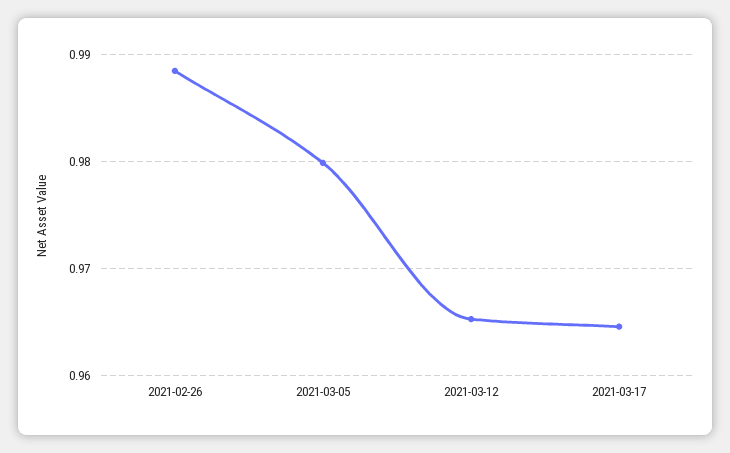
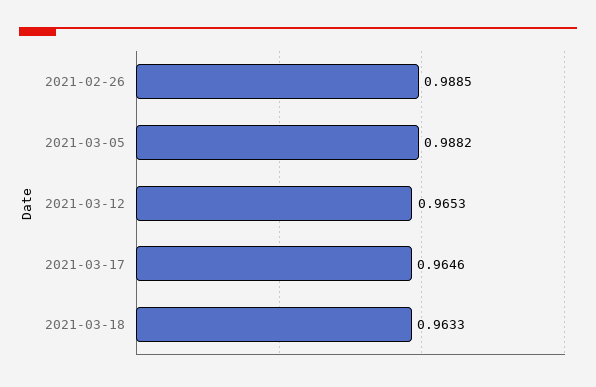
2021-03-05: 0.98 -> 0.9882
2021-03-18: none -> 0.9633

